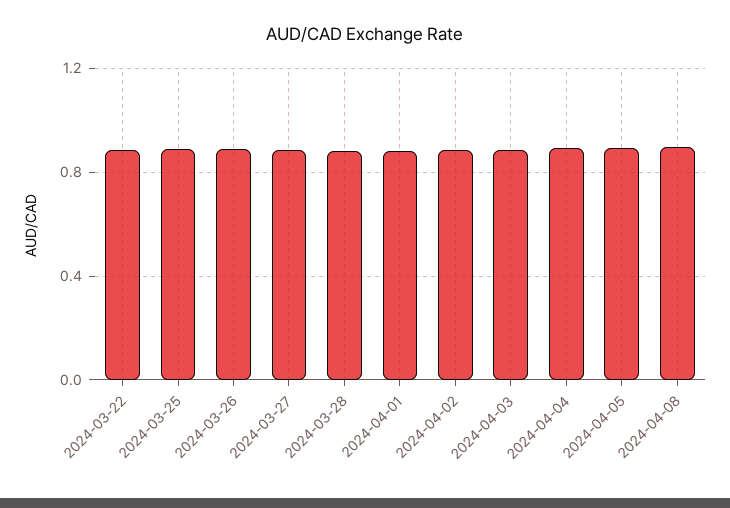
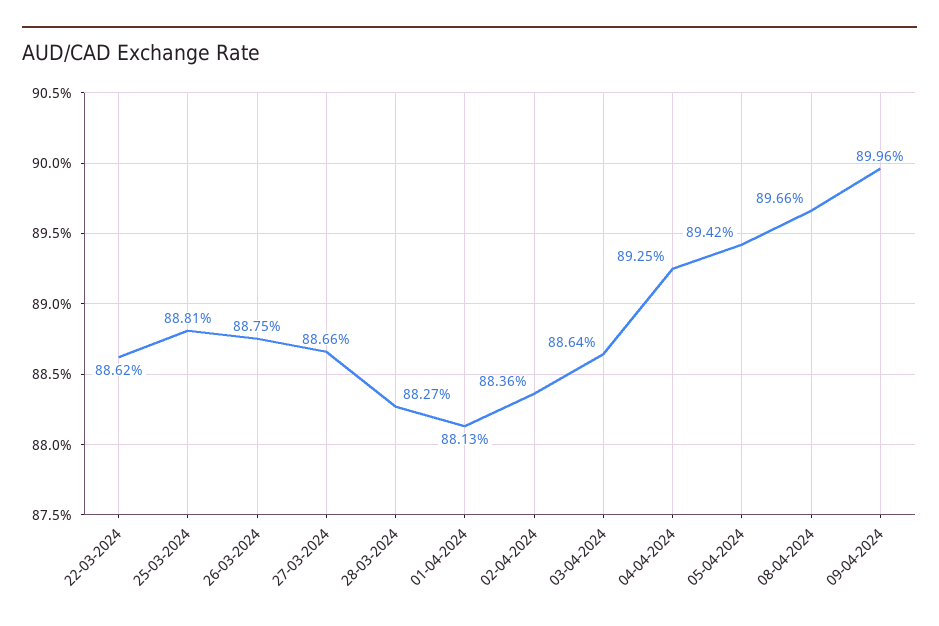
09-04-2024: none -> 0.8996

